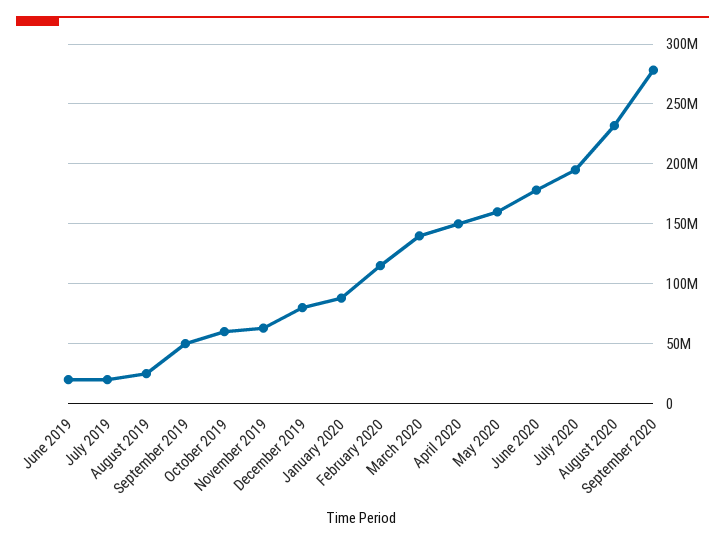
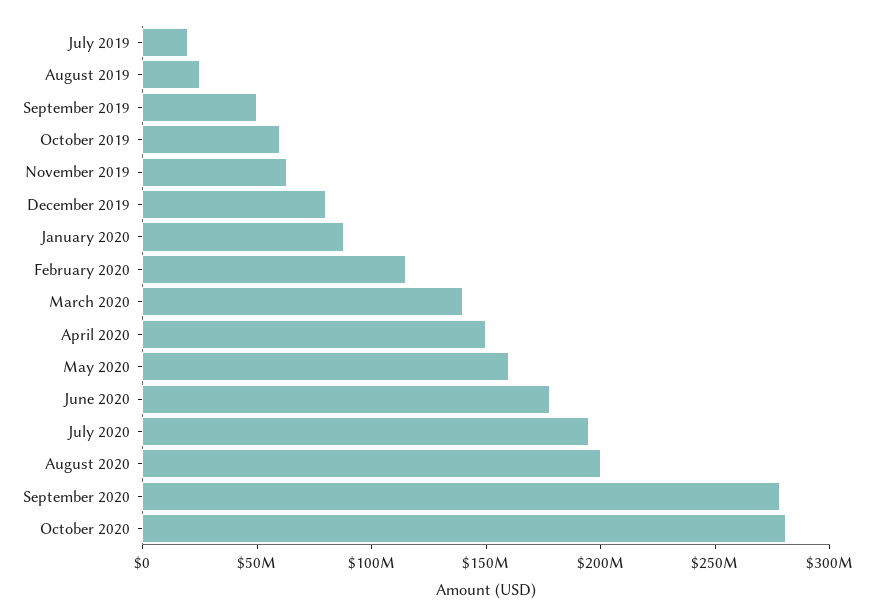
June 2019: 20000000 -> none
August 2020: 230000000 -> 200000000
October 2020: none -> 280000000

